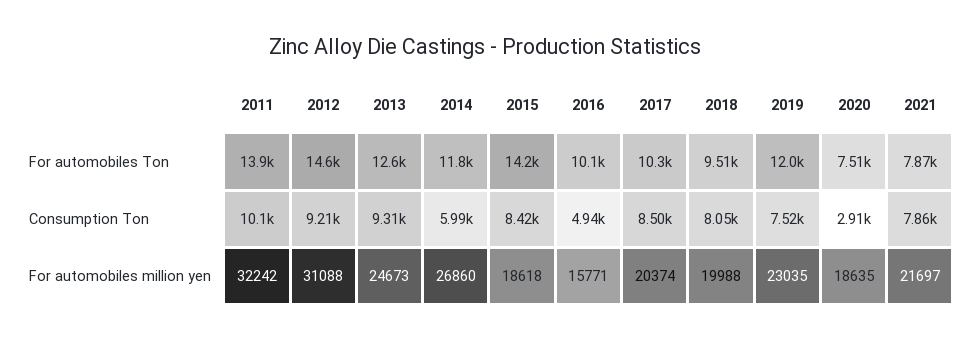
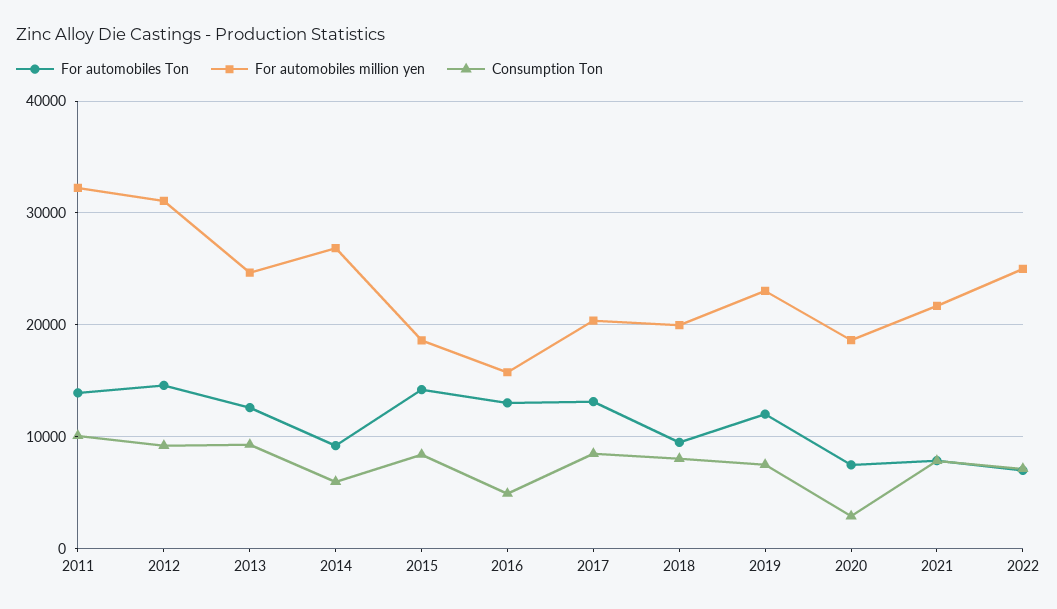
For automobiles Ton, 2014: 11800 -> 9000
For automobiles Ton, 2016: 10100 -> 13000
For automobiles Ton, 2017: 10300 -> 13000
For automobiles Ton, 2022: none -> 7000
For automobiles million yen, 2022: none -> 25000
Consumption Ton, 2022: none -> 7000

